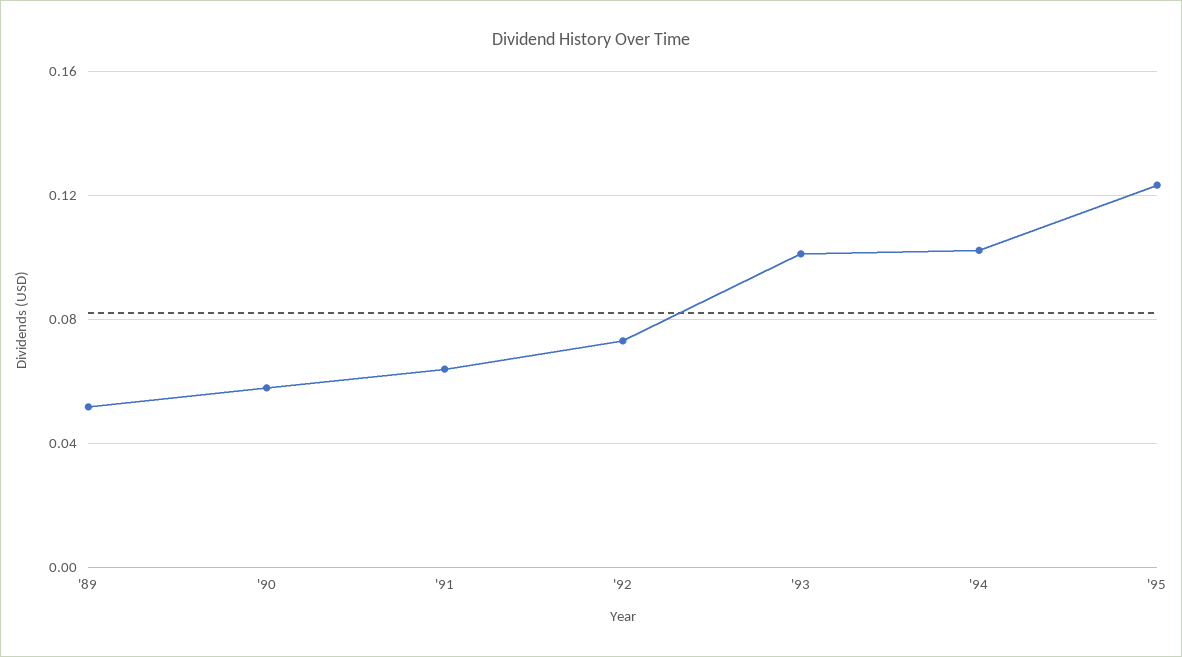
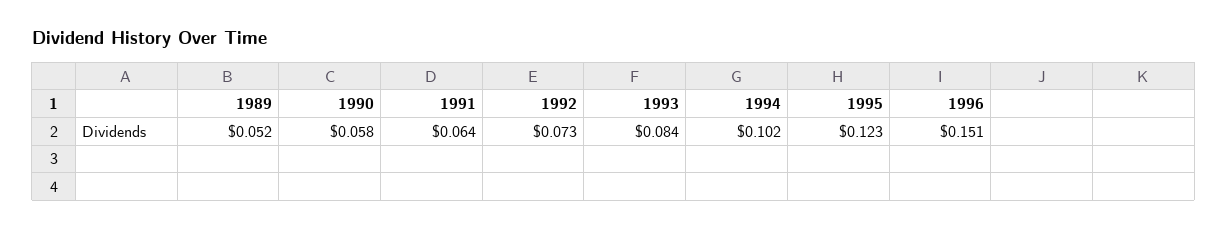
'93: 0.1 -> 0.084
1996: none -> 0.151

